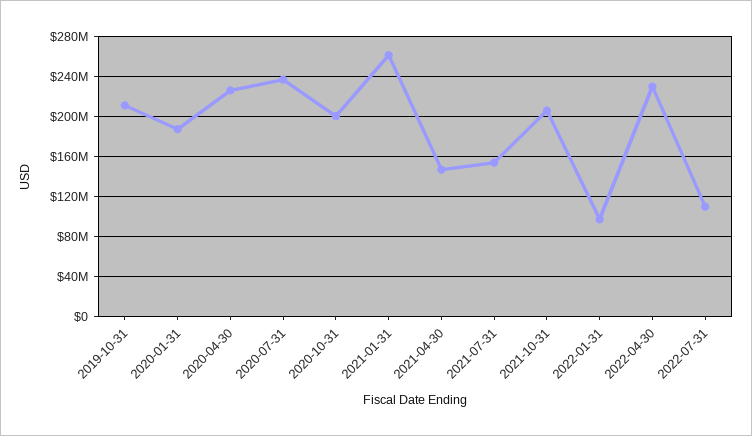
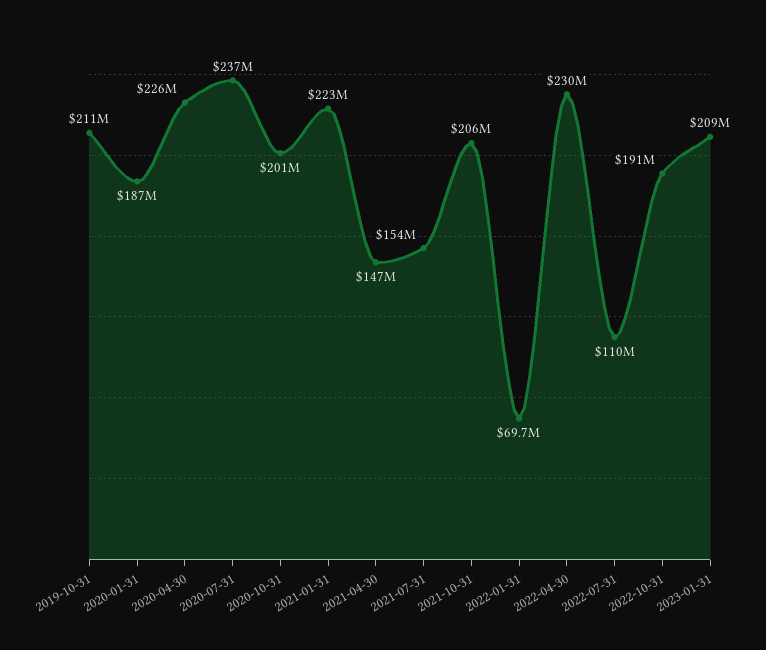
2021-01-31: 260000000 -> 223000000
2022-01-31: 100000000 -> 69700000
2022-10-31: none -> 191000000
2023-01-31: none -> 209000000

